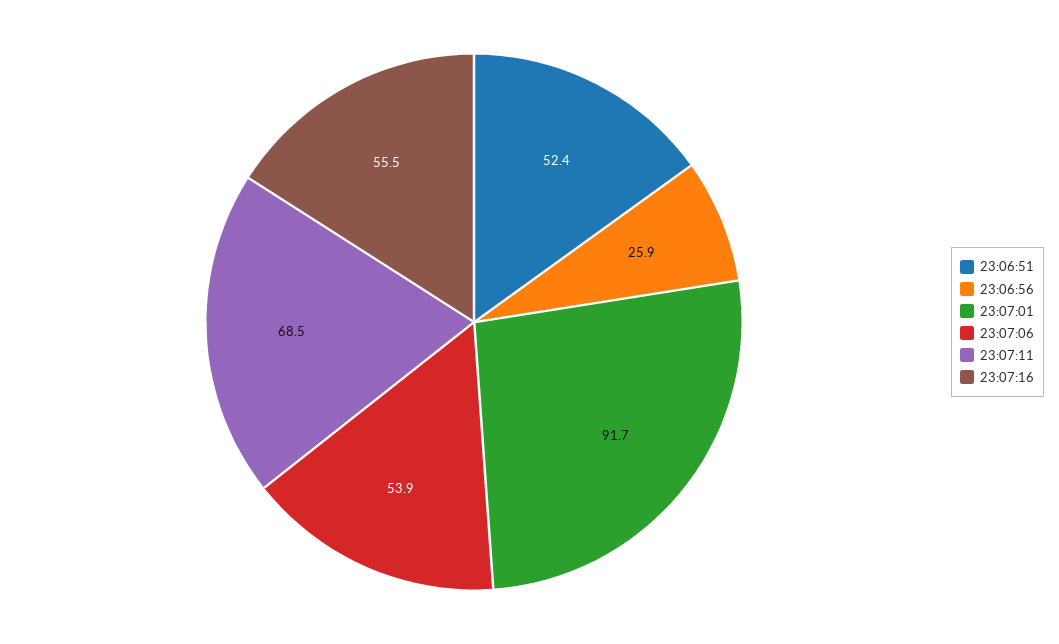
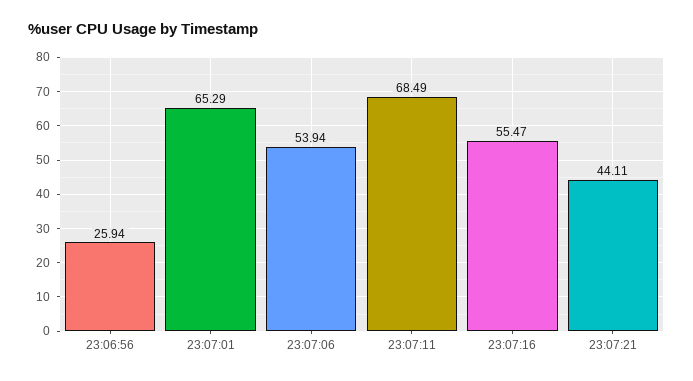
23:06:51: 52.4 -> none
23:07:01: 91.7 -> 65.29
23:07:21: none -> 44.11

